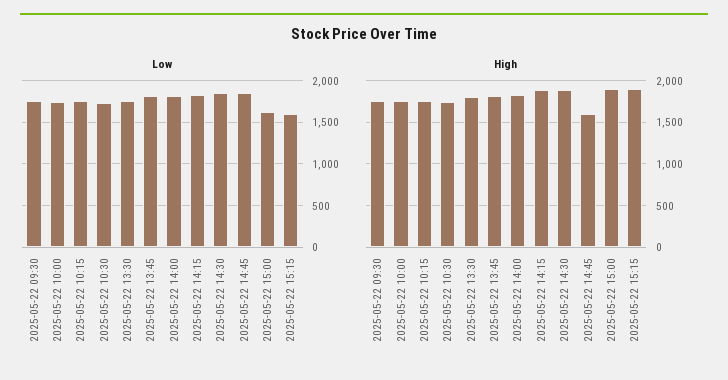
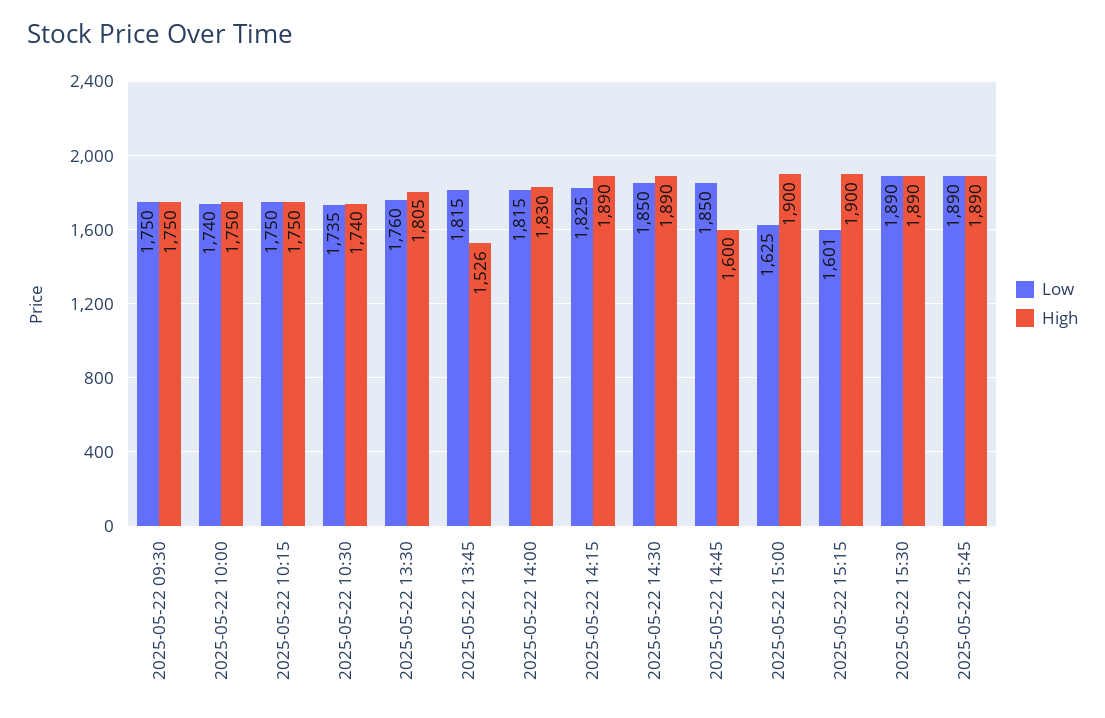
High, 2025-05-22 13:45: 1800 -> 1526
Low, 2025-05-22 15:30: none -> 1890
High, 2025-05-22 15:30: none -> 1890
Low, 2025-05-22 15:45: none -> 1890
High, 2025-05-22 15:45: none -> 1890

